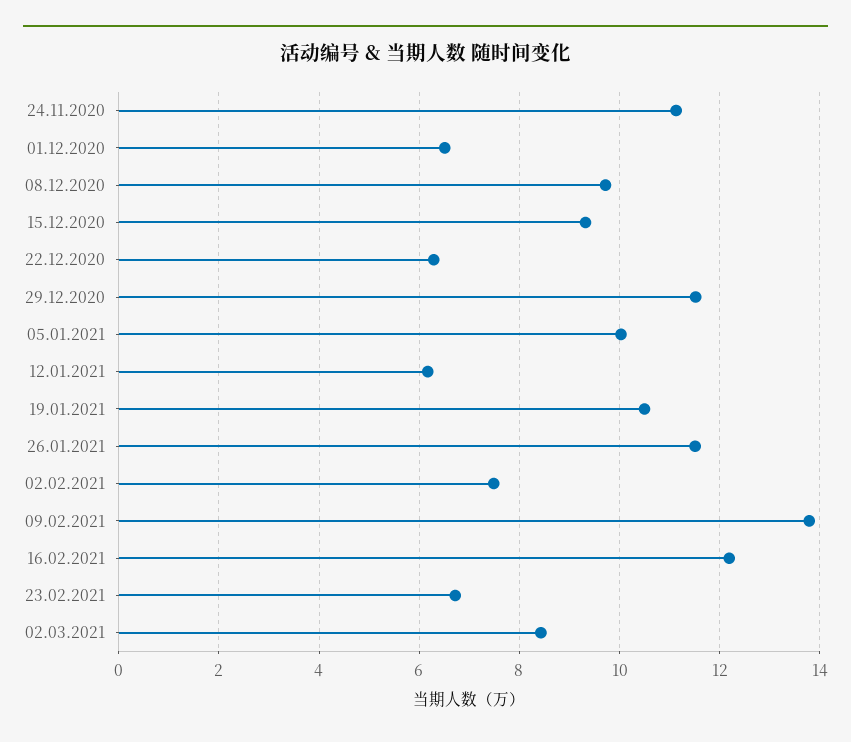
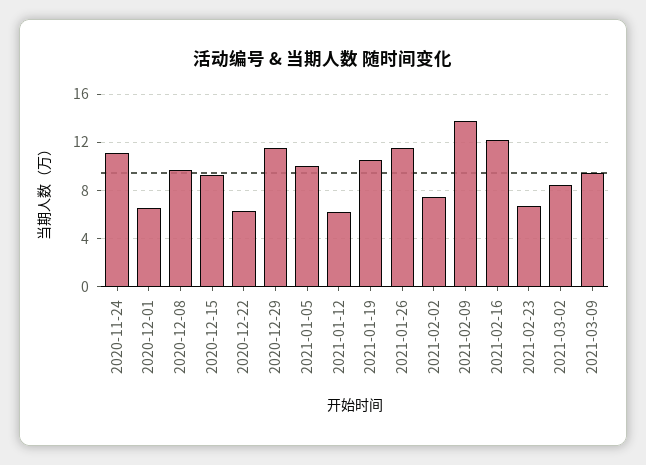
2021-03-09: none -> 9.5

